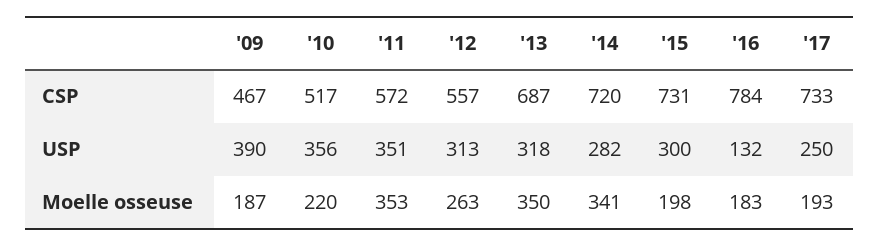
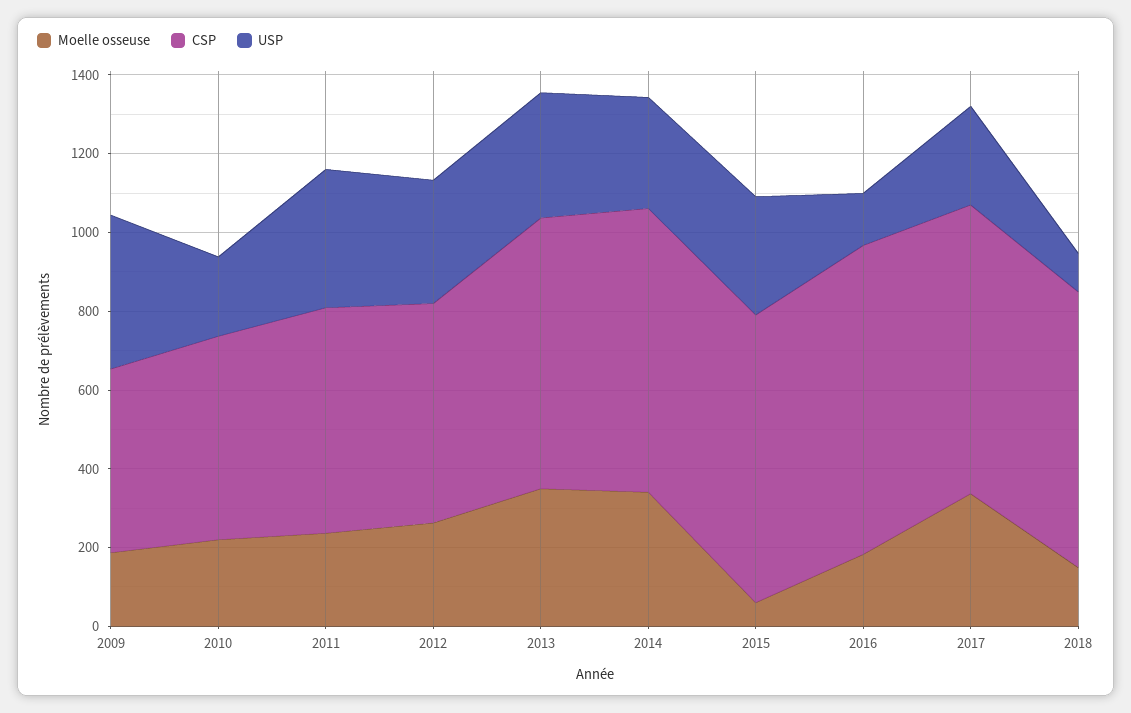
USP, '10: 356 -> 200
Moelle osseuse, '11: 353 -> 250
Moelle osseuse, '15: 198 -> 50
Moelle osseuse, '17: 193 -> 350
Moelle osseuse, 2018: none -> 150
CSP, 2018: none -> 700
USP, 2018: none -> 100

